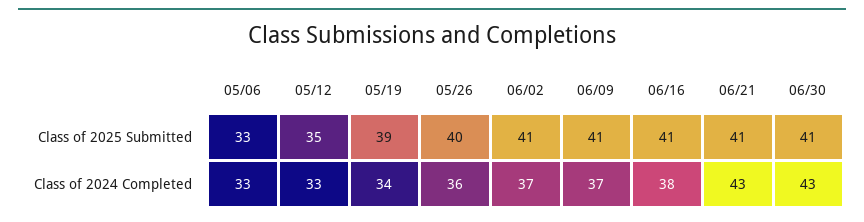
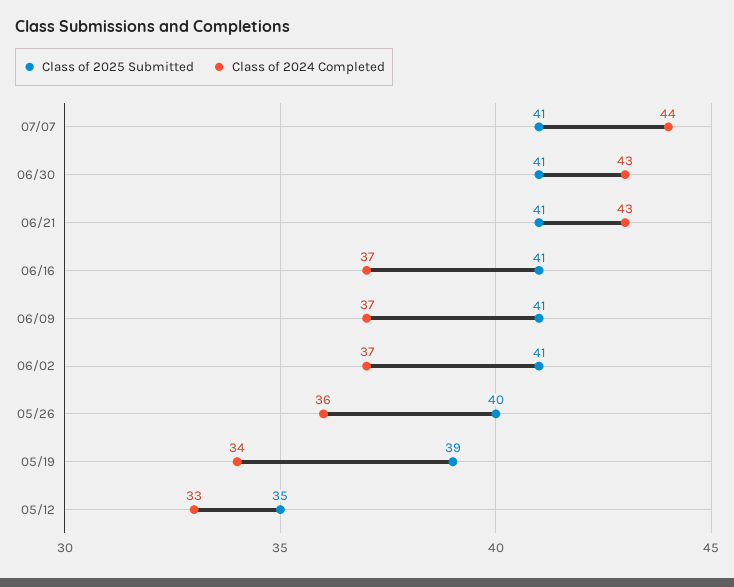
Class of 2025 Submitted, 05/06: 33 -> none
Class of 2024 Completed, 05/06: 33 -> none
Class of 2024 Completed, 06/16: 38 -> 37
Class of 2025 Submitted, 07/07: none -> 41
Class of 2024 Completed, 07/07: none -> 44

